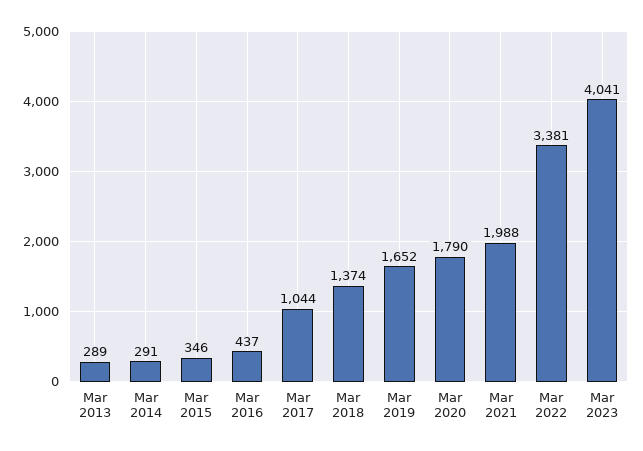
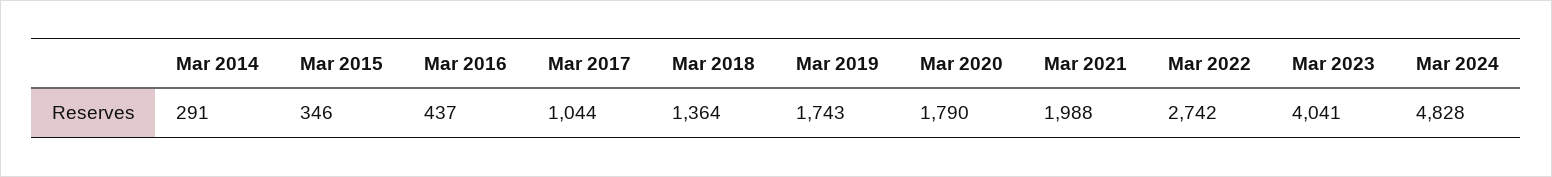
Mar 2013: 289 -> none
Mar 2018: 1374 -> 1364
Mar 2019: 1652 -> 1743
Mar 2022: 3381 -> 2742
Mar 2024: none -> 4828

